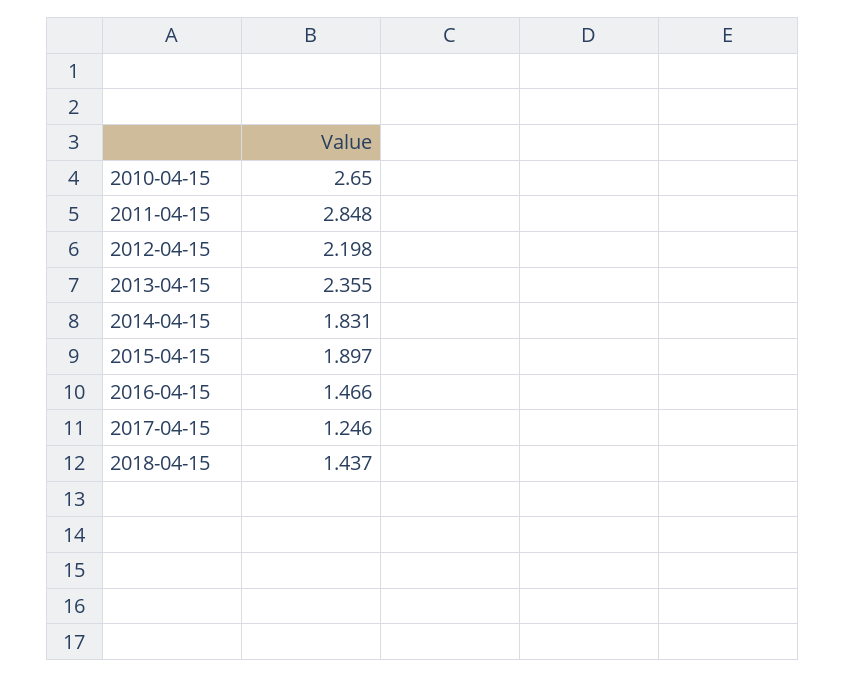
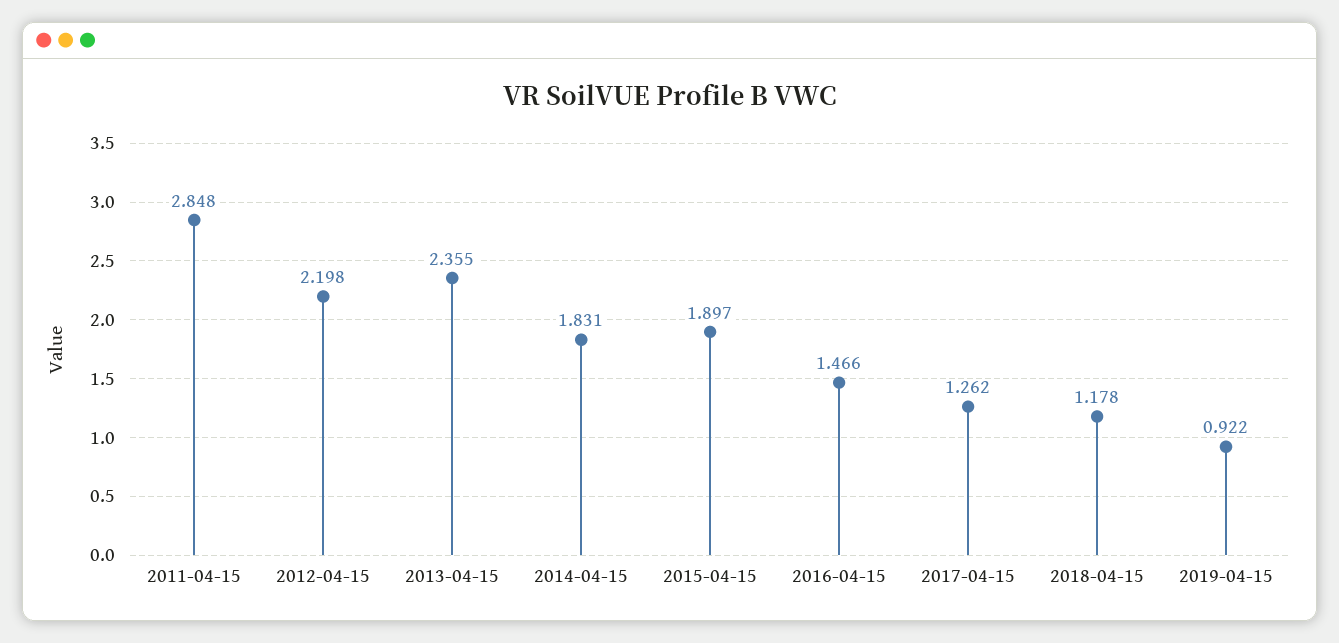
2010-04-15: 2.65 -> none
2017-04-15: 1.246 -> 1.262
2018-04-15: 1.437 -> 1.178
2019-04-15: none -> 0.922

